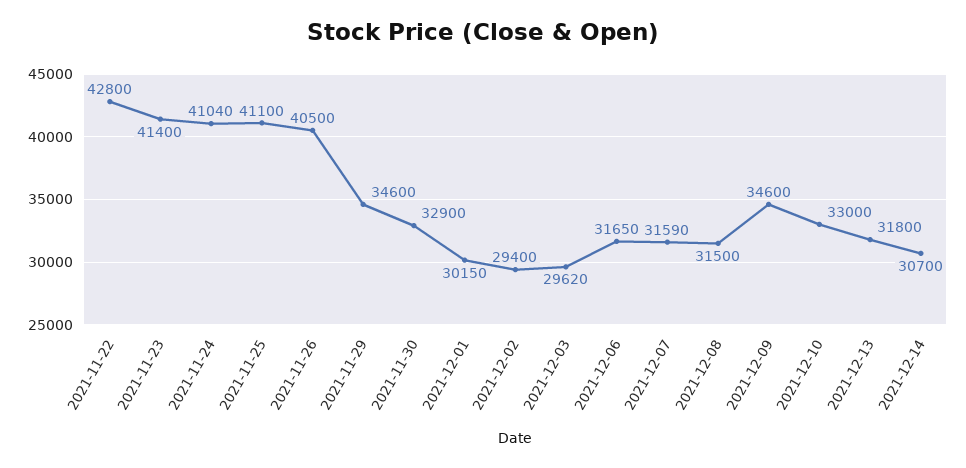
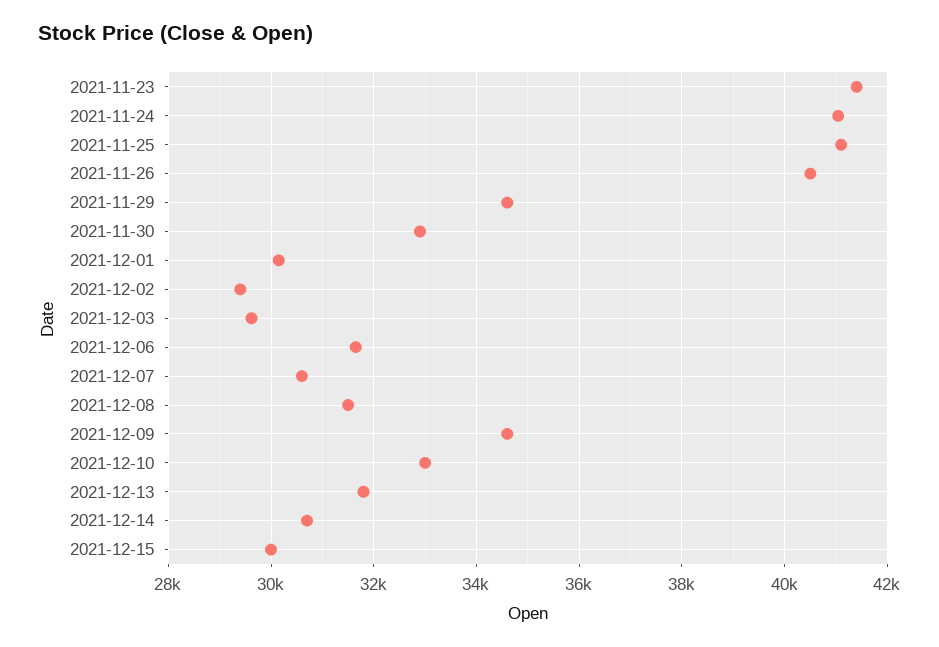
2021-11-22: 42800 -> none
2021-12-07: 31590 -> 30600
2021-12-15: none -> 30000

